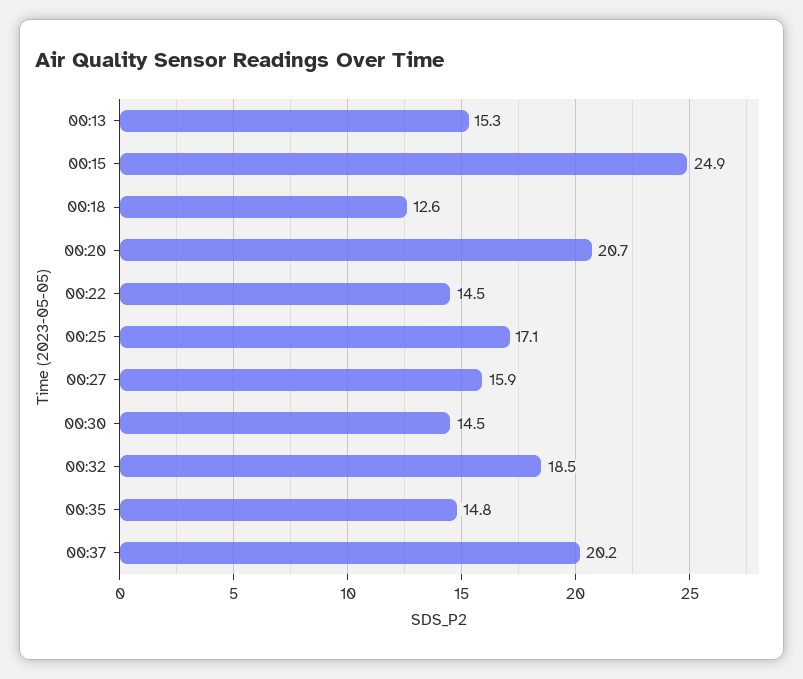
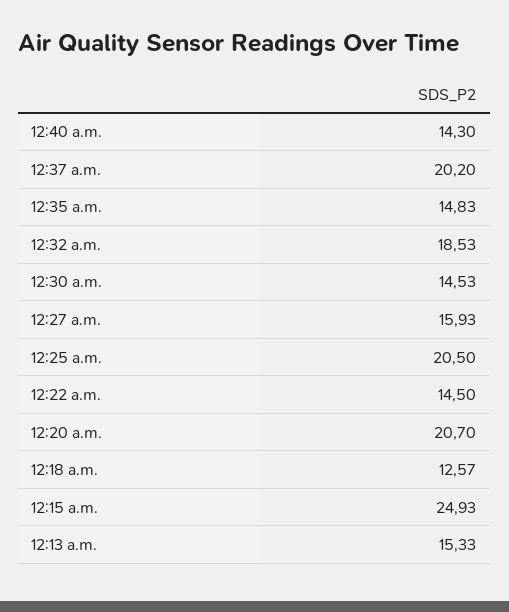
00:25: 17.1 -> 20.5
12:40 a.m.: none -> 14.3

